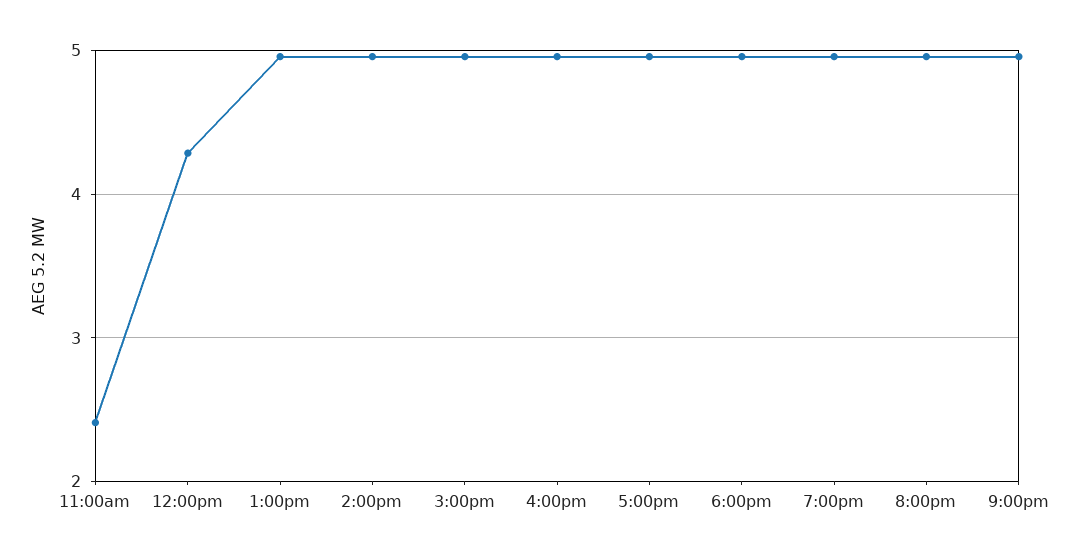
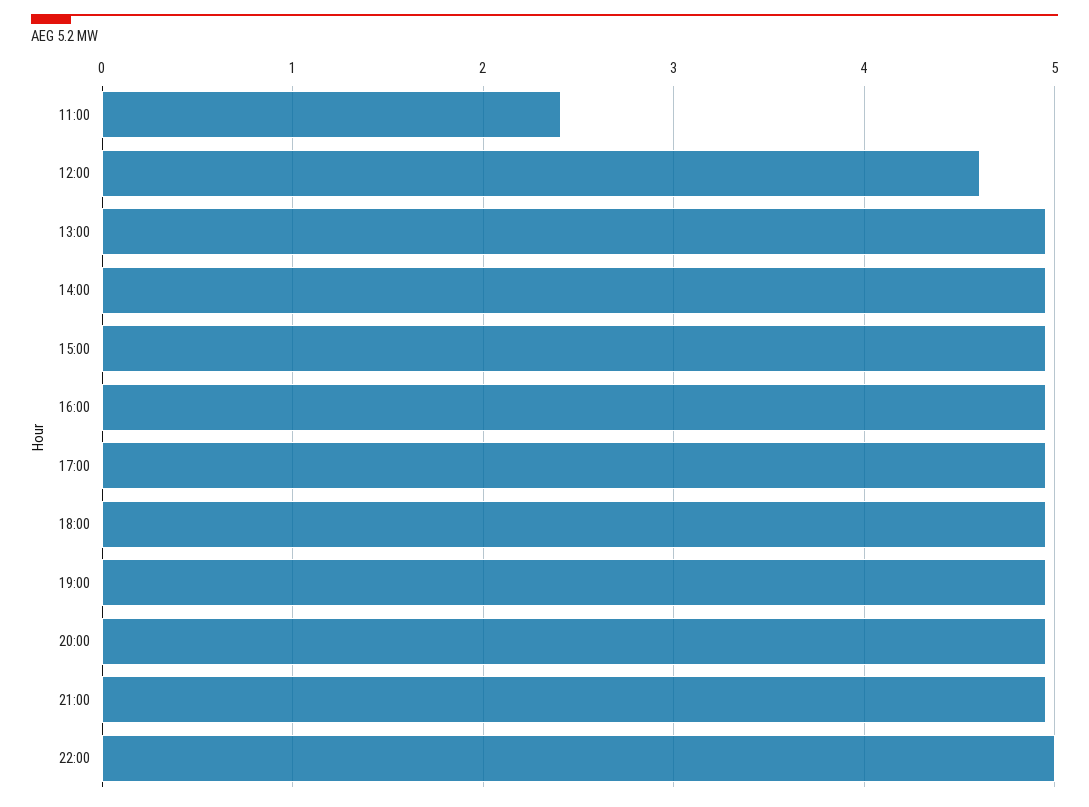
12:00pm: 4.3 -> 4.6
22:00: none -> 5

